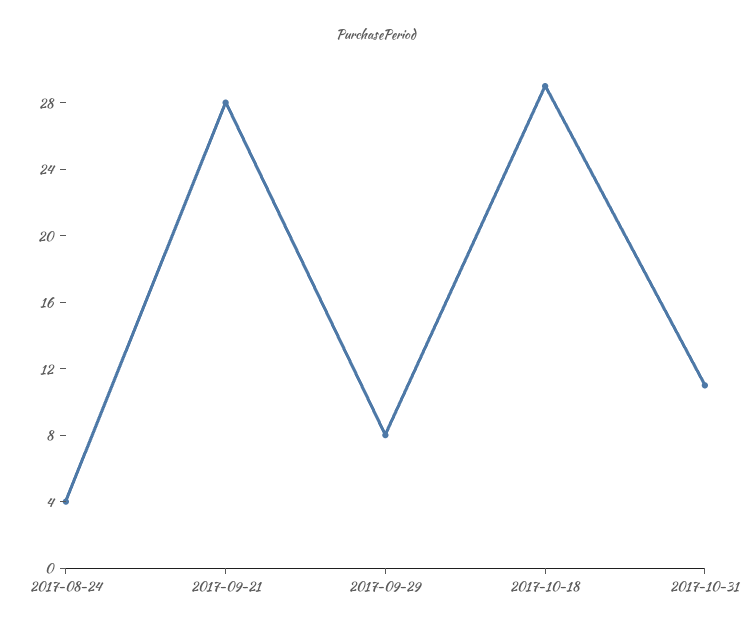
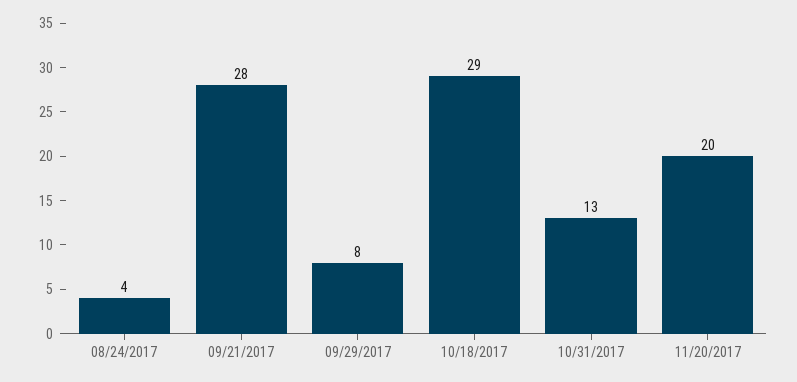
2017-10-31: 11 -> 13
11/20/2017: none -> 20

